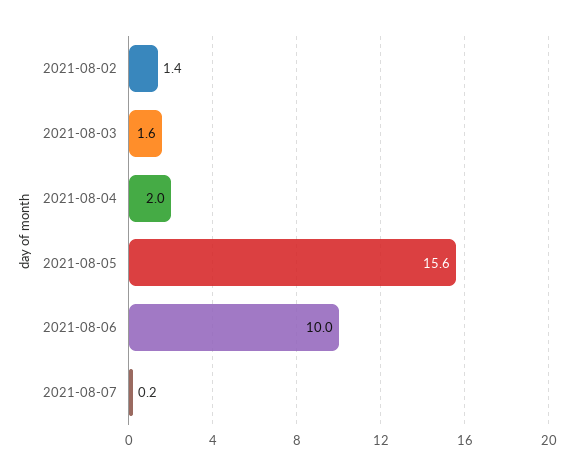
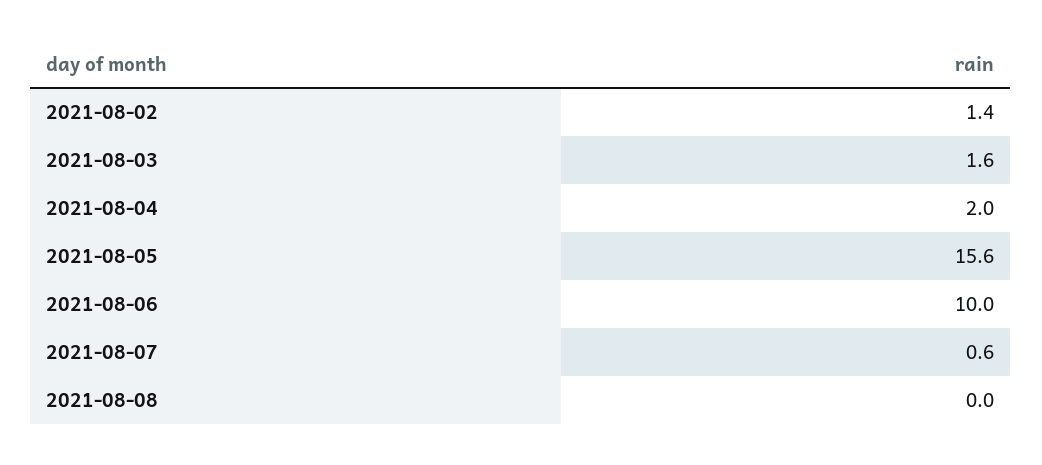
2021-08-07: 0.2 -> 0.6
2021-08-08: none -> 0

